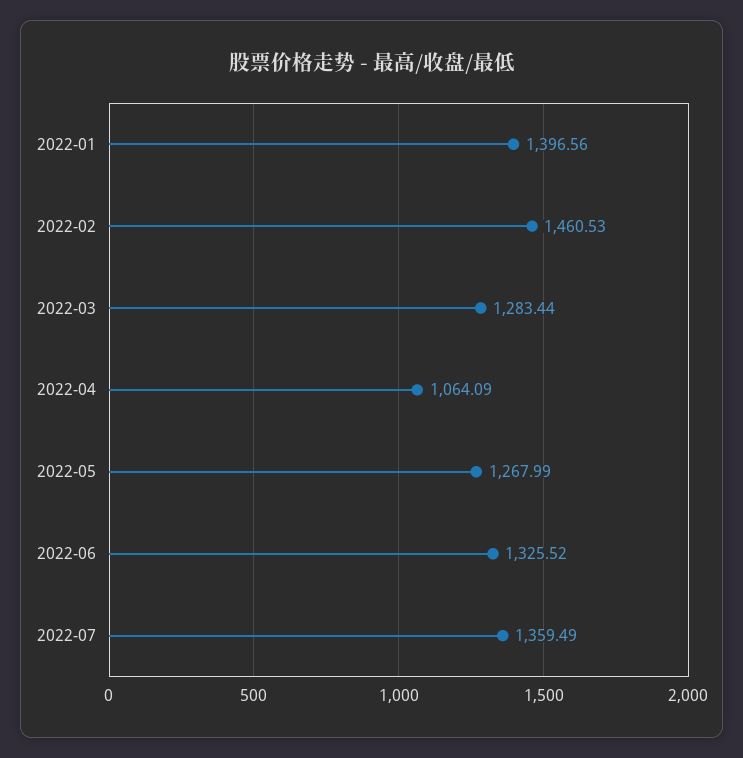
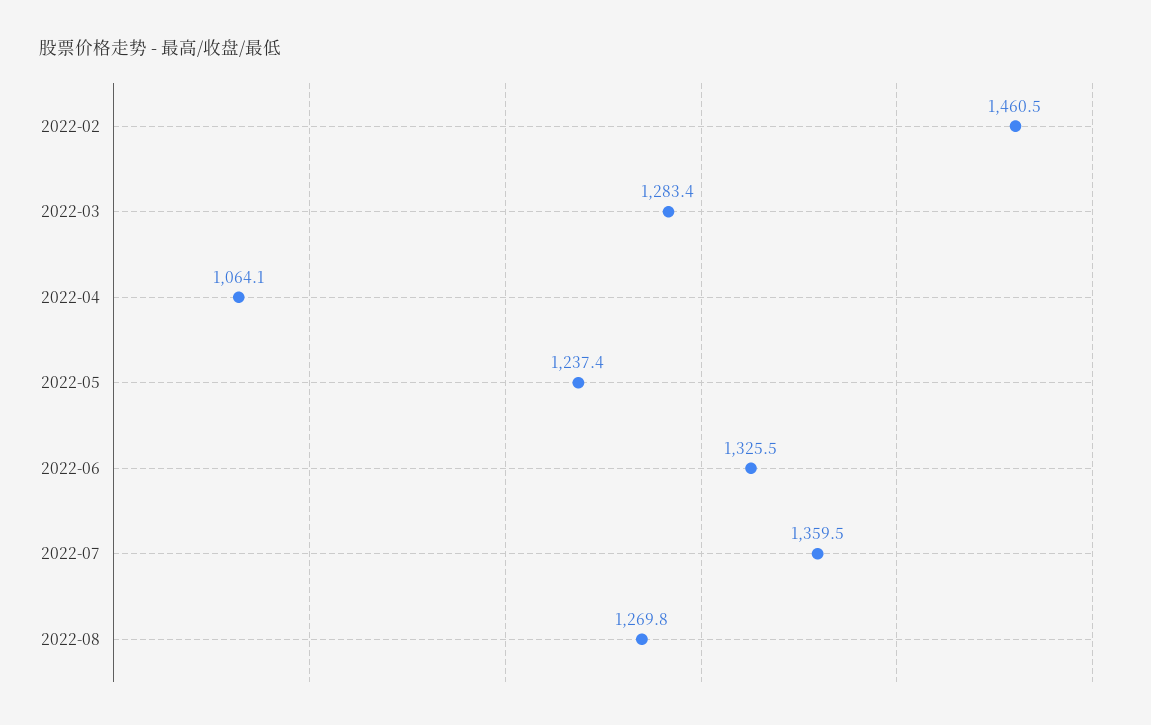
2022-01: 1396.56 -> none
2022-05: 1267.99 -> 1237.4
2022-08: none -> 1269.8

